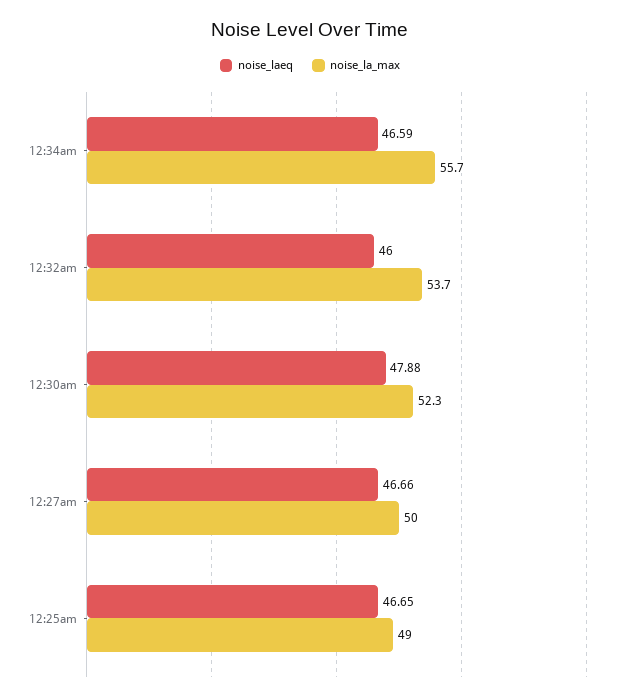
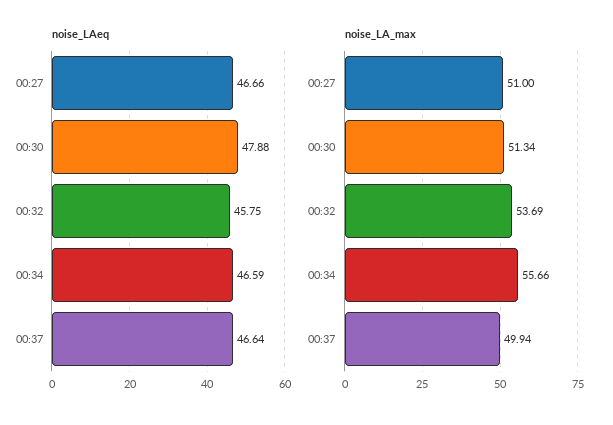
noise_laeq, 12:32am: 46 -> 45.75
noise_la_max, 12:30am: 52.3 -> 51.34
noise_la_max, 12:27am: 50 -> 51
noise_laeq, 12:25am: 46.65 -> none
noise_la_max, 12:25am: 49 -> none
noise_laeq, 00:37: none -> 46.64
noise_la_max, 00:37: none -> 49.94

